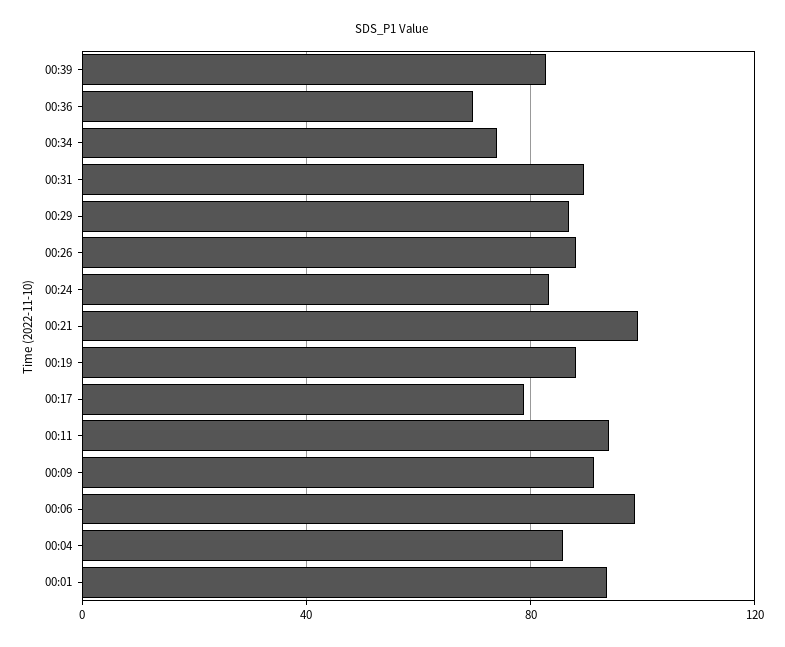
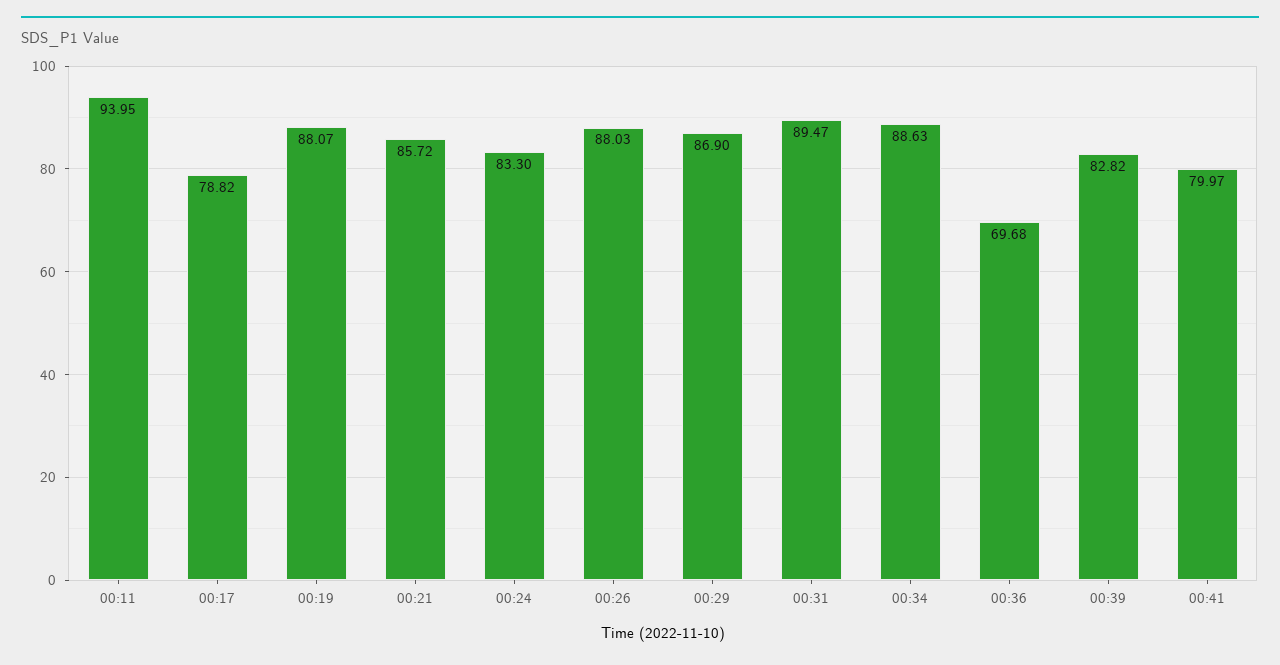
00:34: 75 -> 88.63
00:21: 100 -> 85.72
00:09: 90 -> none
00:06: 100 -> none
00:04: 85 -> none
00:01: 95 -> none
00:41: none -> 79.97

